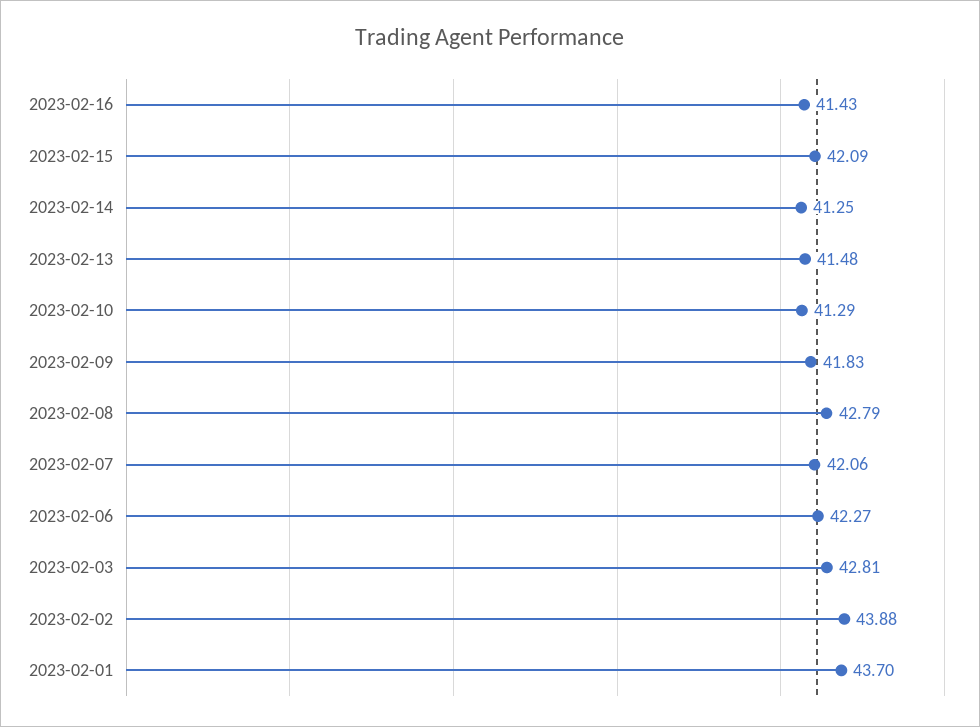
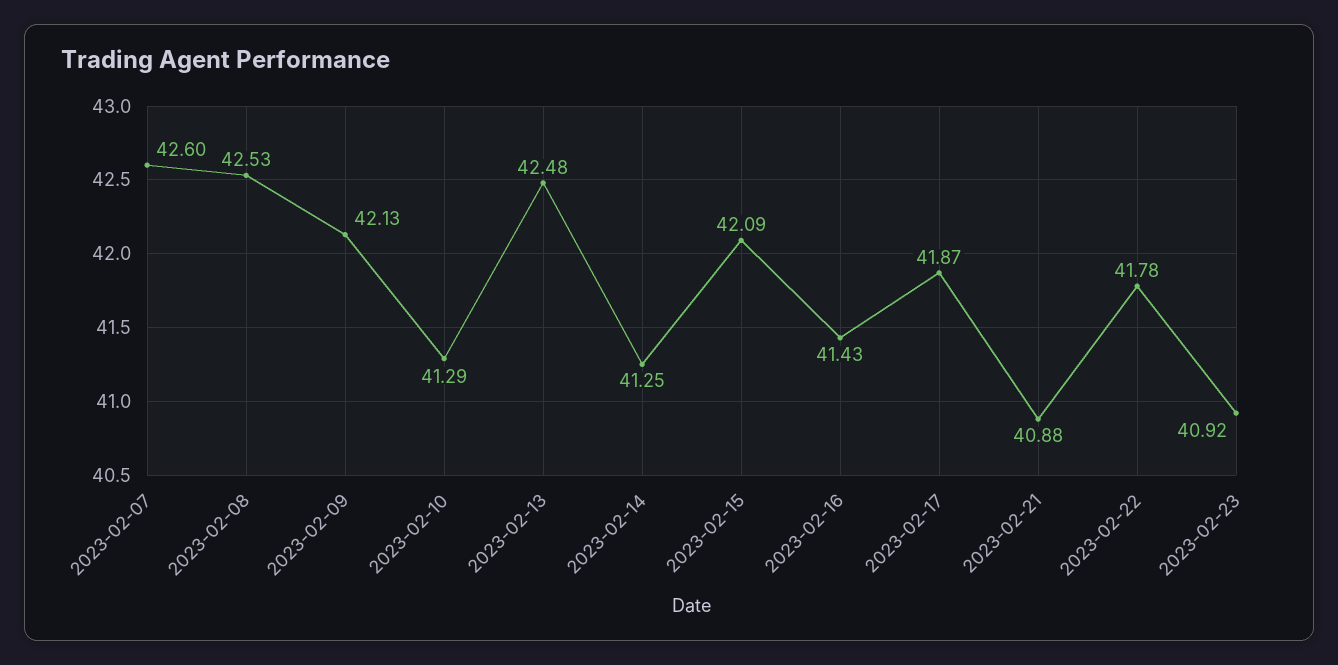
2023-02-13: 41.48 -> 42.48
2023-02-09: 41.83 -> 42.13
2023-02-08: 42.79 -> 42.53
2023-02-07: 42.06 -> 42.6
2023-02-06: 42.27 -> none
2023-02-03: 42.81 -> none
2023-02-02: 43.88 -> none
2023-02-01: 43.7 -> none
2023-02-17: none -> 41.87
2023-02-21: none -> 40.88
2023-02-22: none -> 41.78
2023-02-23: none -> 40.92

